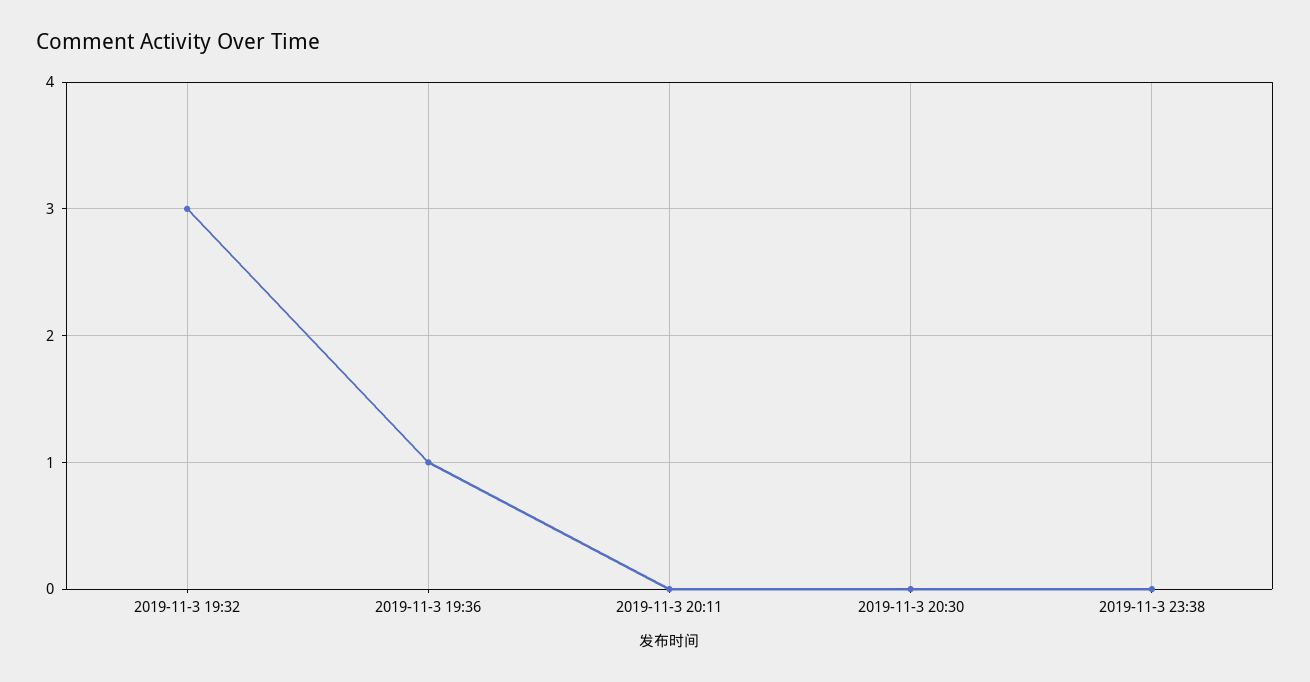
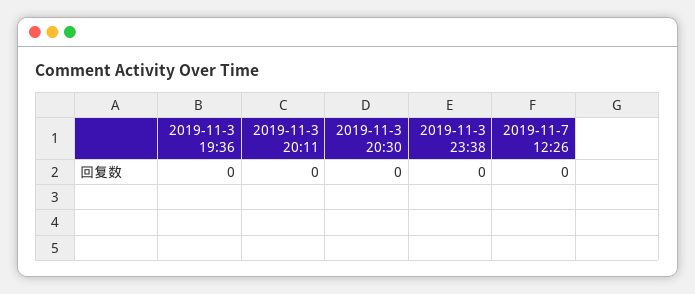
2019-11-3 19:32: 3 -> none
2019-11-3 19:36: 1 -> 0
2019-11-7 12:26: none -> 0

